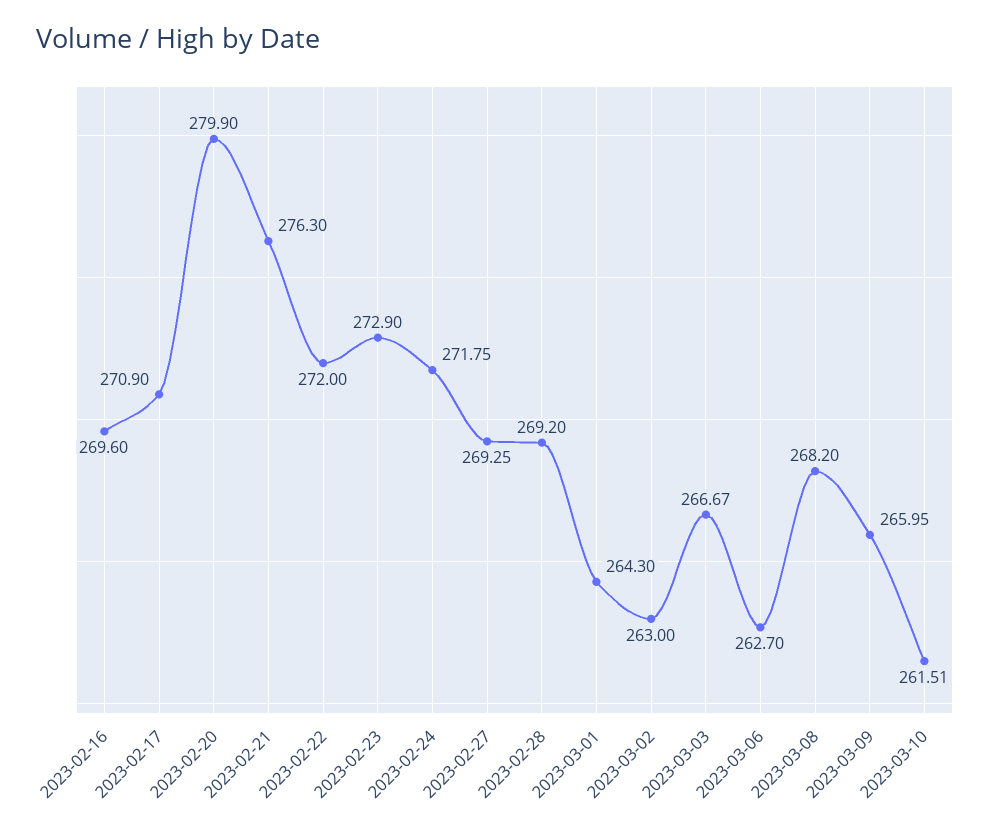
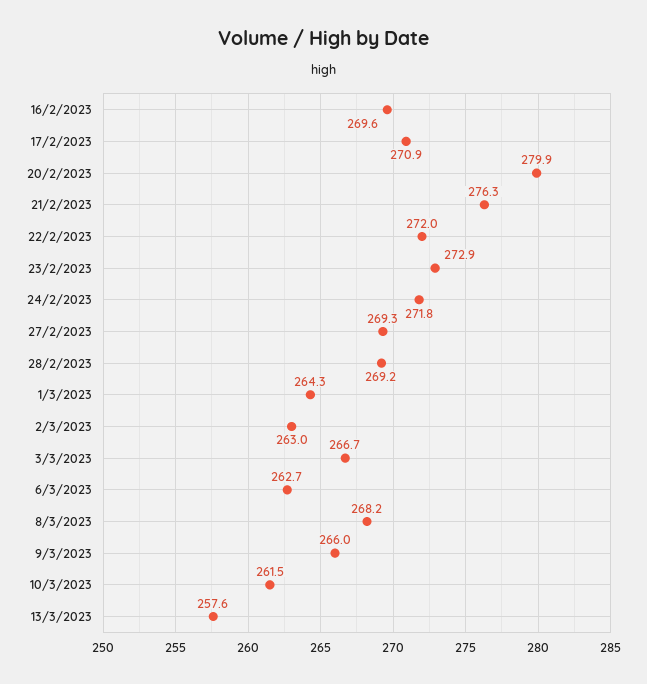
13/3/2023: none -> 257.6

